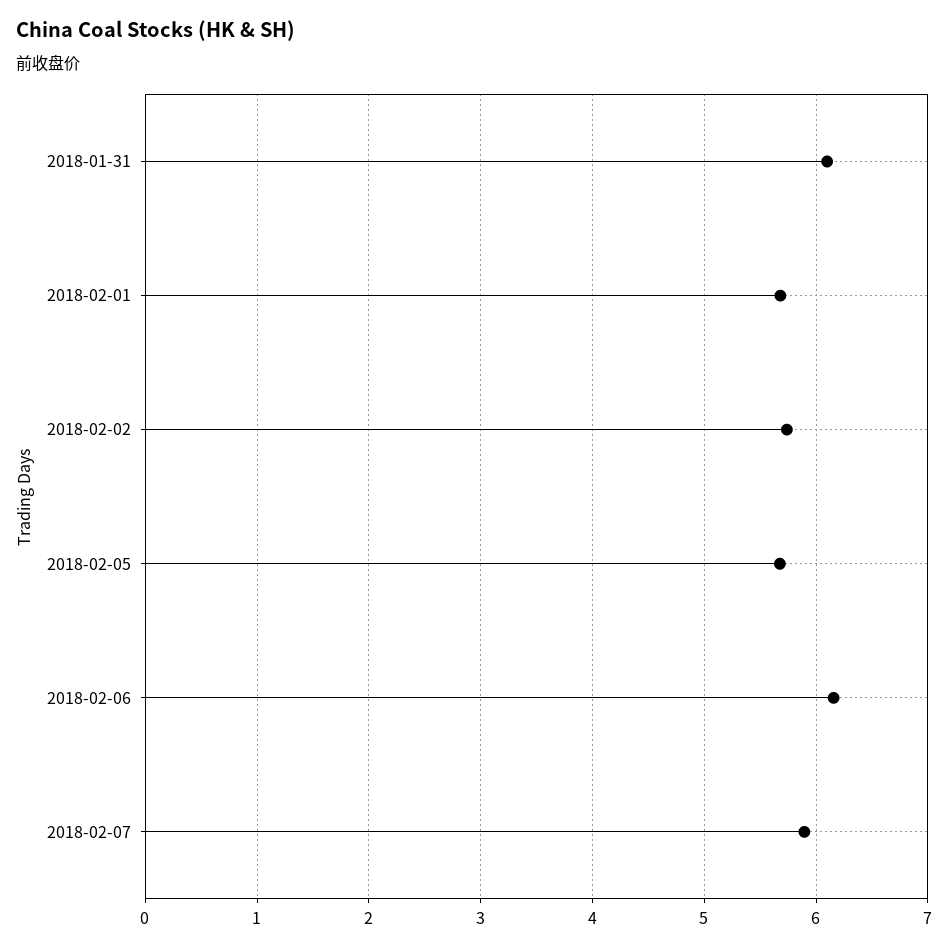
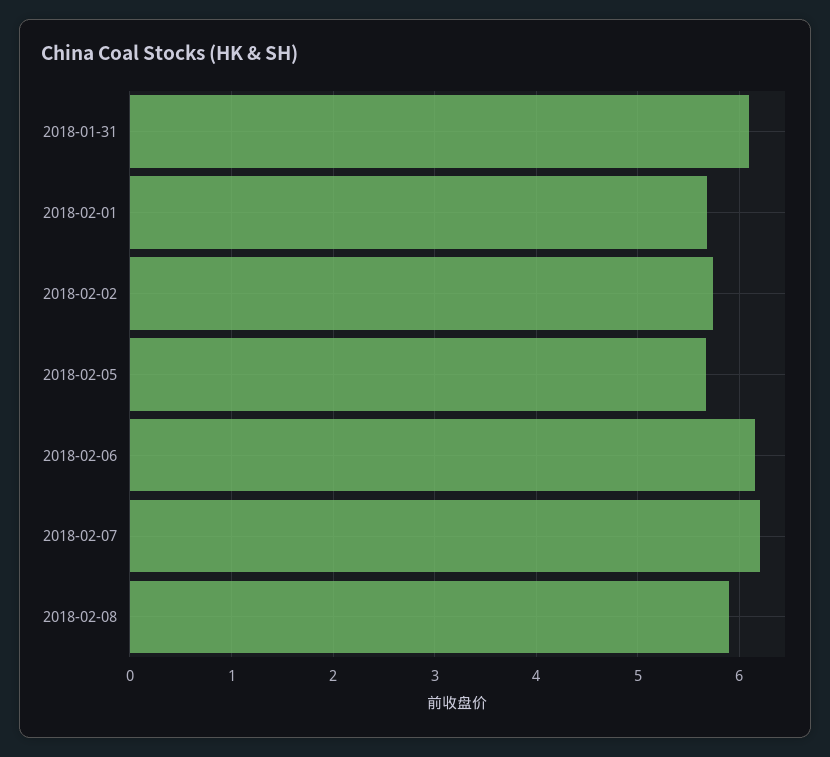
2018-02-07: 5.9 -> 6.2
2018-02-08: none -> 5.9

